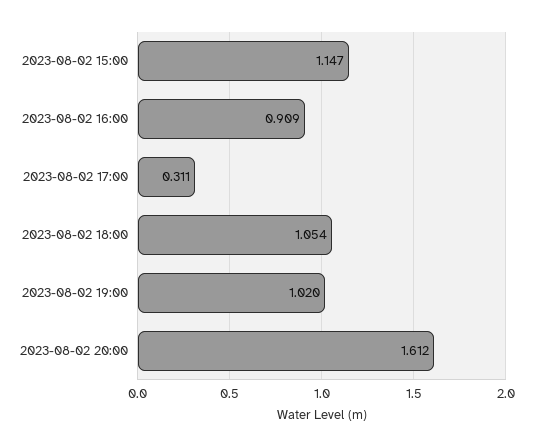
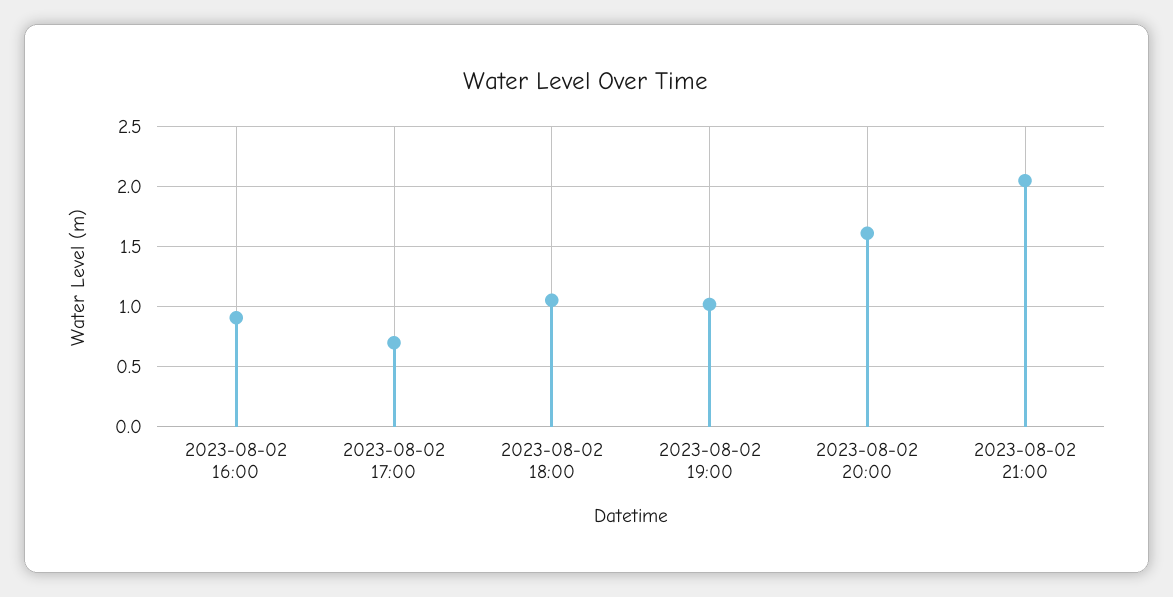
2023-08-02 15:00: 1.147 -> none
2023-08-02 17:00: 0.311 -> 0.7
2023-08-02 21:00: none -> 2.05

